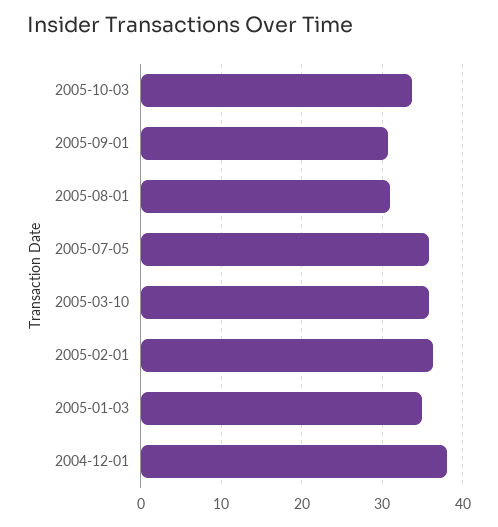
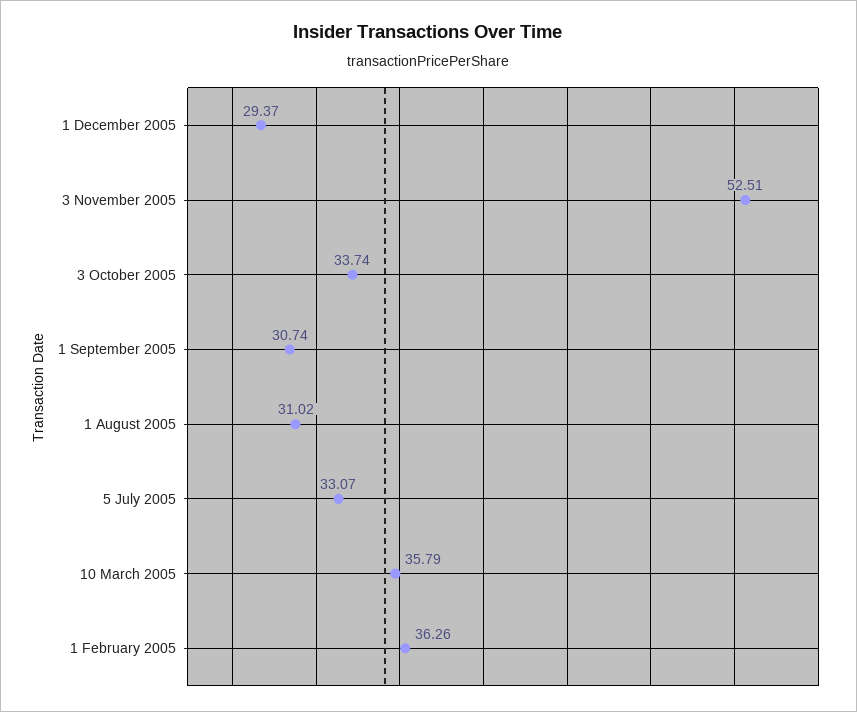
2005-07-05: 36 -> 33.07
2005-01-03: 35 -> none
2004-12-01: 38 -> none
1 December 2005: none -> 29.37
3 November 2005: none -> 52.51

